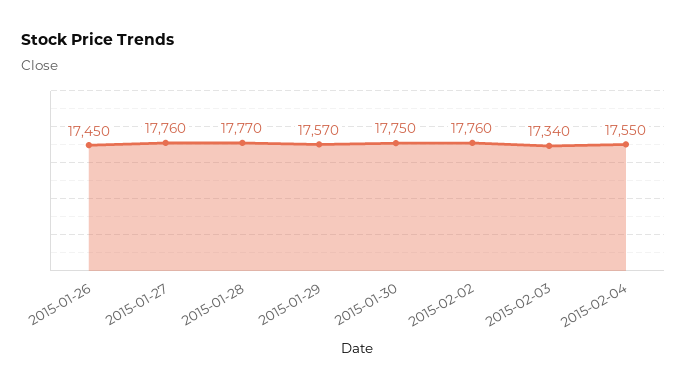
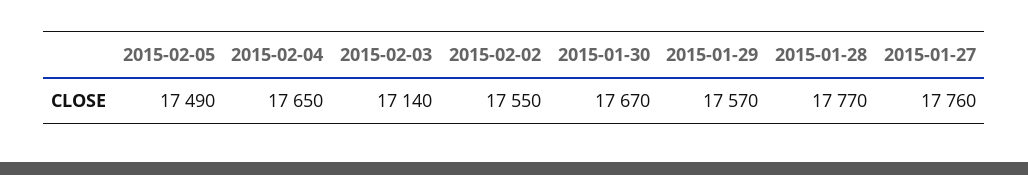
2015-01-26: 17450 -> none
2015-01-30: 17750 -> 17670
2015-02-02: 17760 -> 17550
2015-02-03: 17340 -> 17140
2015-02-04: 17550 -> 17650
2015-02-05: none -> 17490

